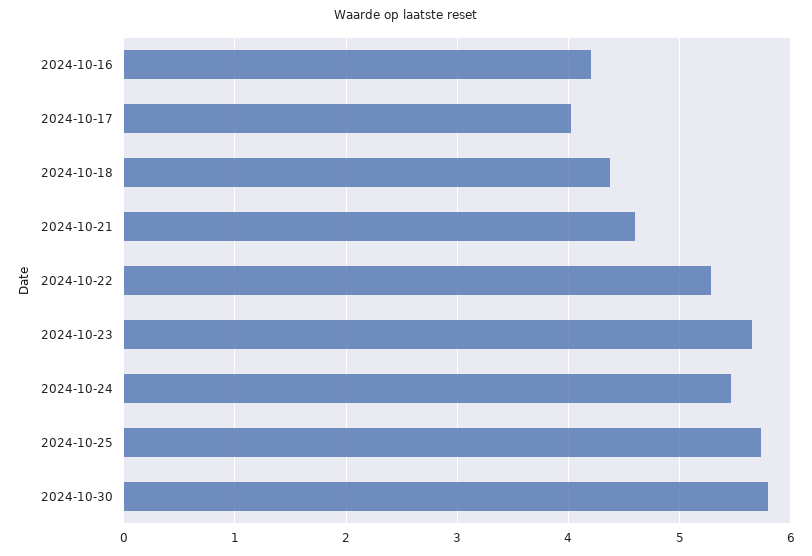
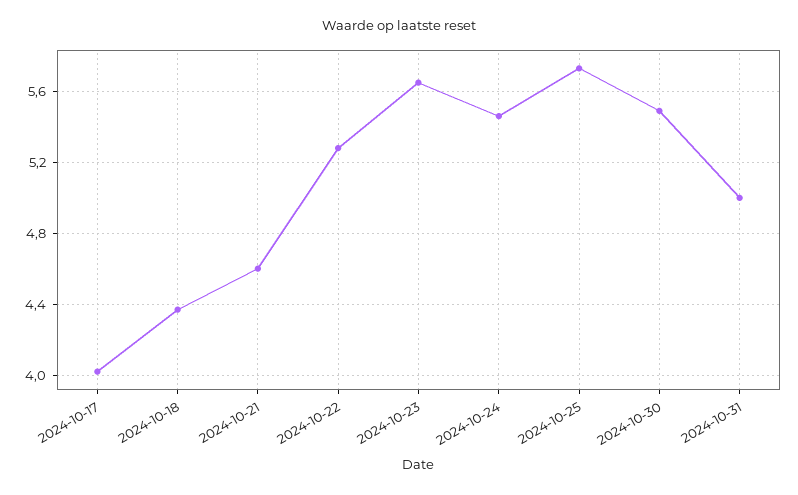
2024-10-16: 4.2 -> none
2024-10-30: 5.8 -> 5.5
2024-10-31: none -> 5

